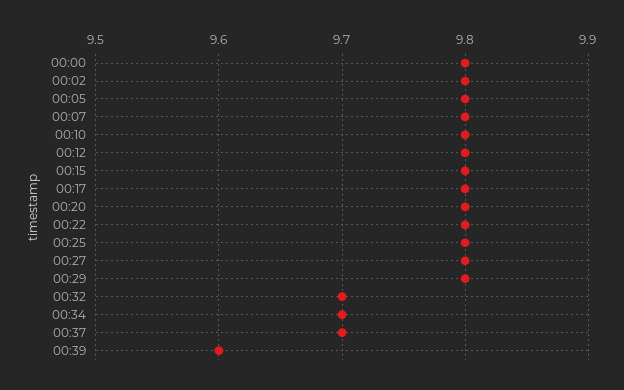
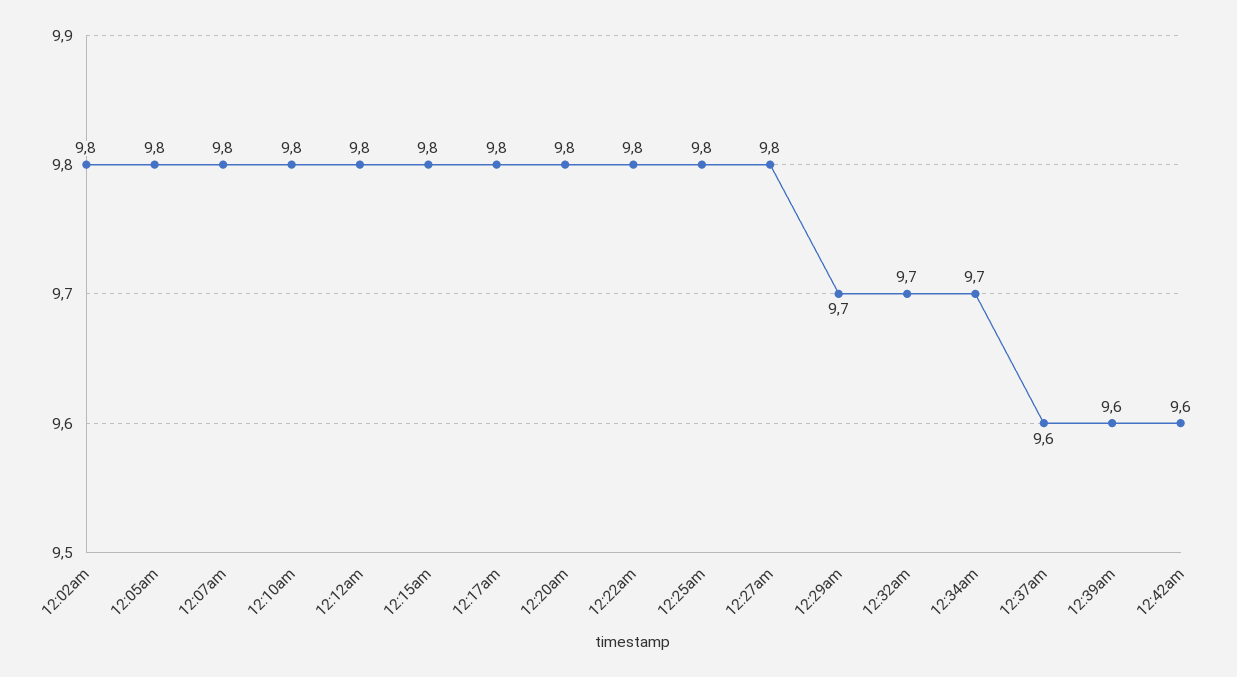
00:00: 9.8 -> none
00:29: 9.8 -> 9.7
00:37: 9.7 -> 9.6
12:42am: none -> 9.6

